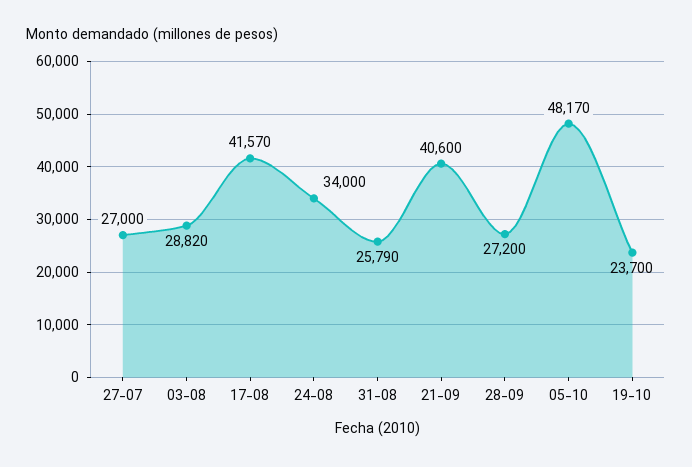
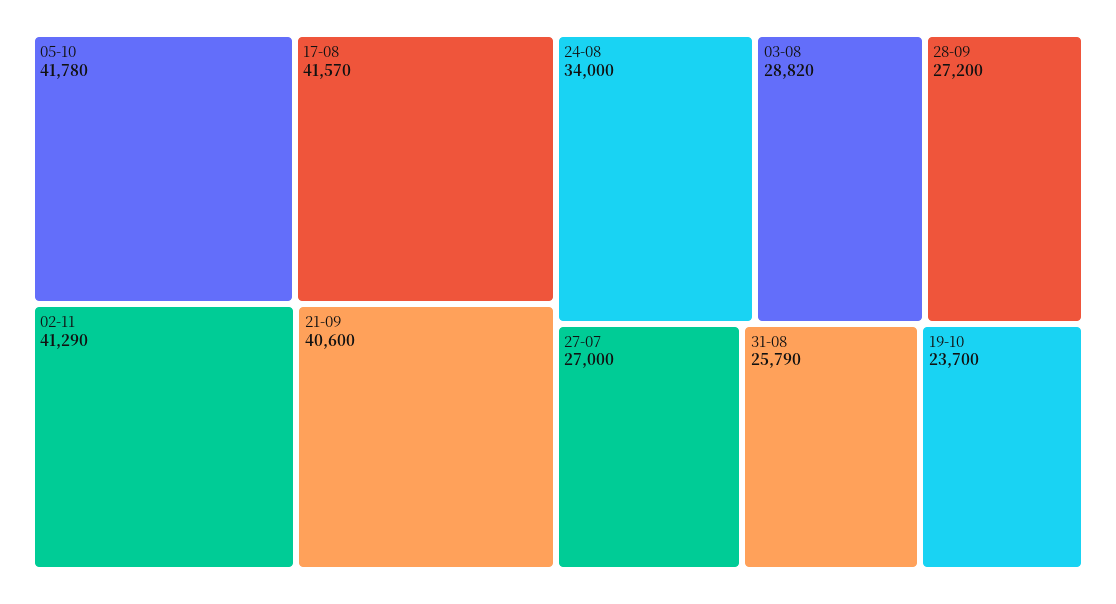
05-10: 48170 -> 41780
02-11: none -> 41290

